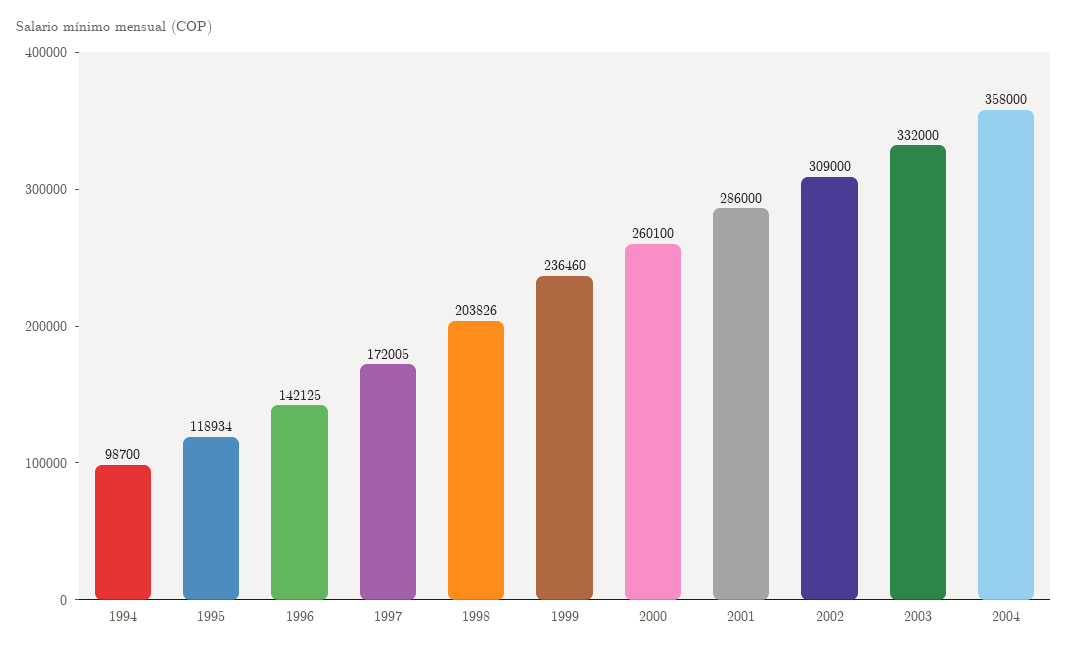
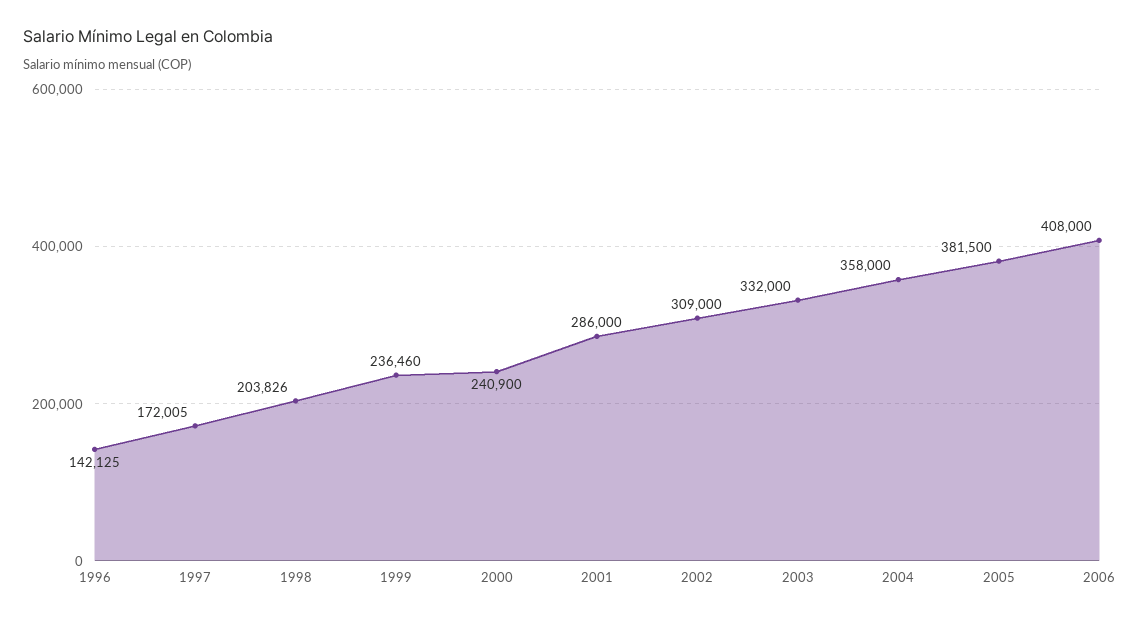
1994: 98700 -> none
1995: 118934 -> none
2000: 260100 -> 240900
2005: none -> 381500
2006: none -> 408000

